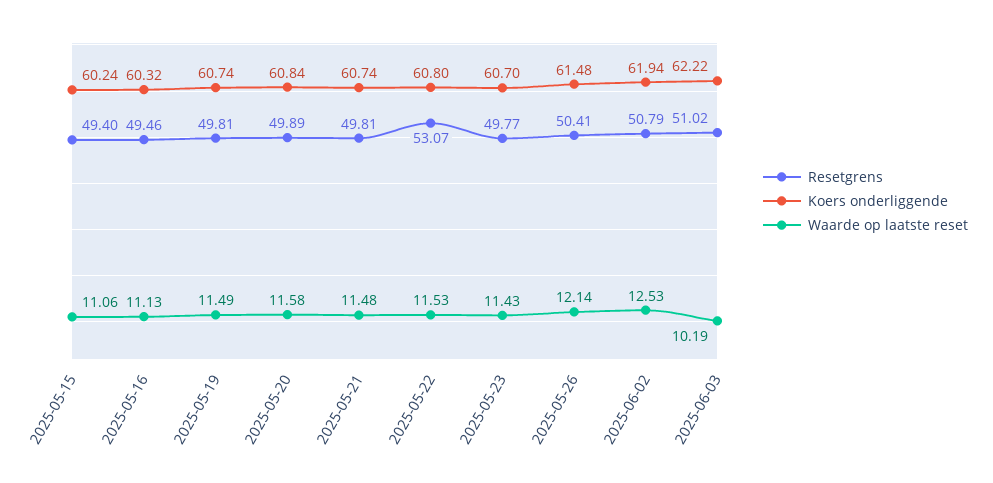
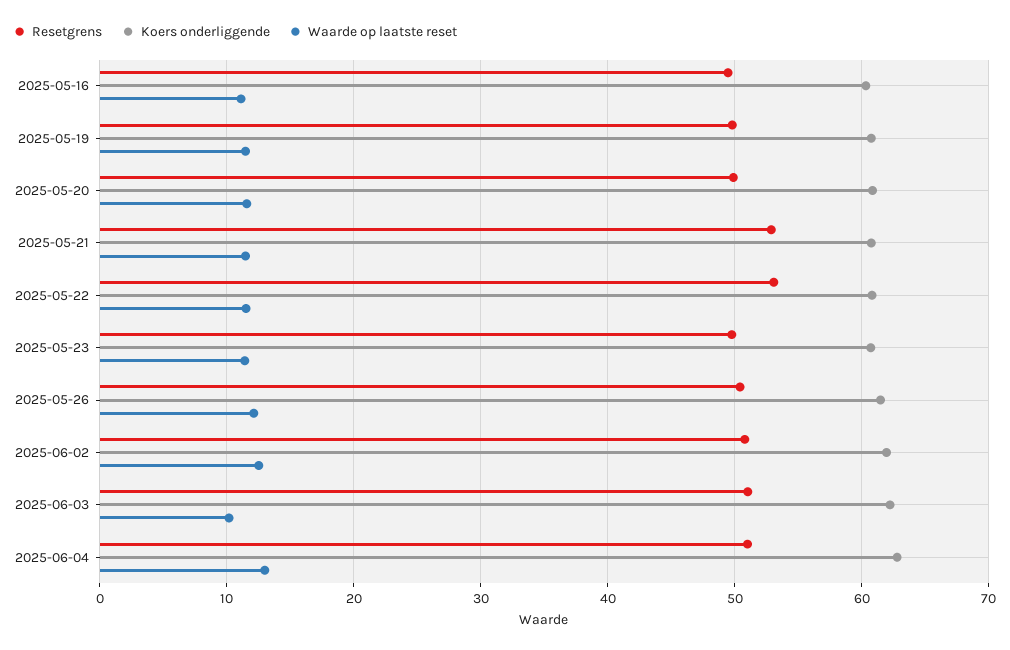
Resetgrens, 2025-05-15: 49.4 -> none
Koers onderliggende, 2025-05-15: 60.24 -> none
Waarde op laatste reset, 2025-05-15: 11.06 -> none
Resetgrens, 2025-05-21: 49.81 -> 53
Resetgrens, 2025-06-04: none -> 51
Koers onderliggende, 2025-06-04: none -> 63
Waarde op laatste reset, 2025-06-04: none -> 13

